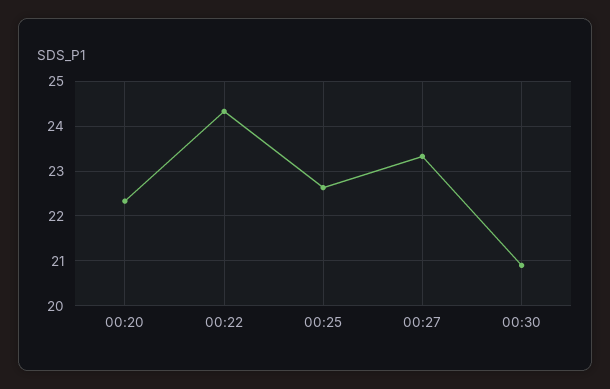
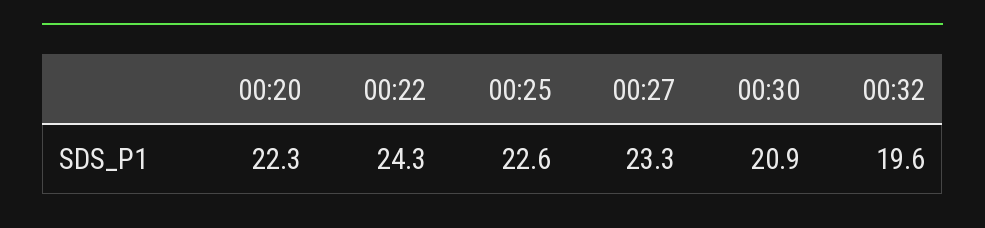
00:32: none -> 19.6

